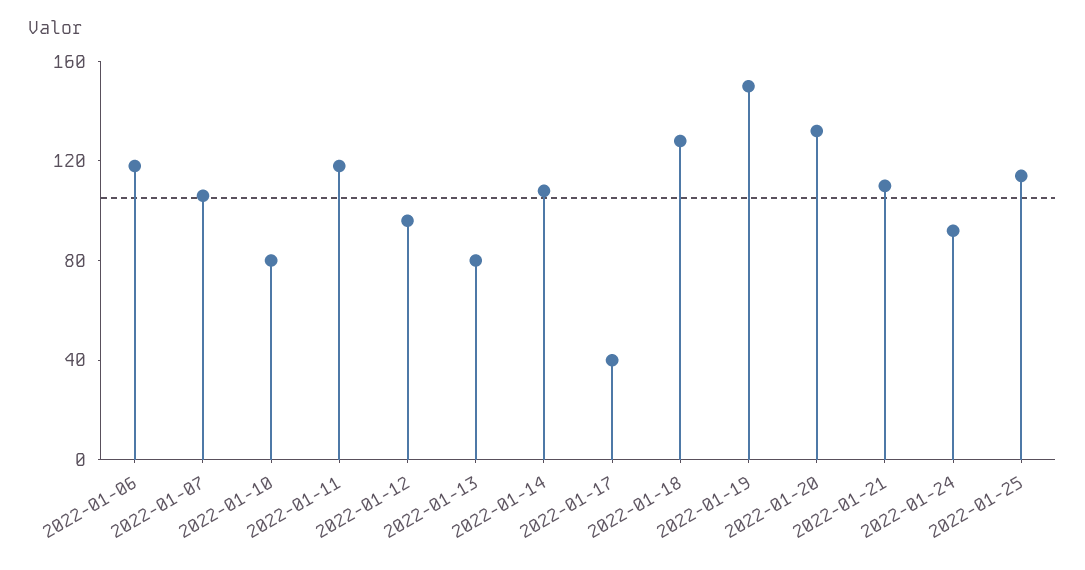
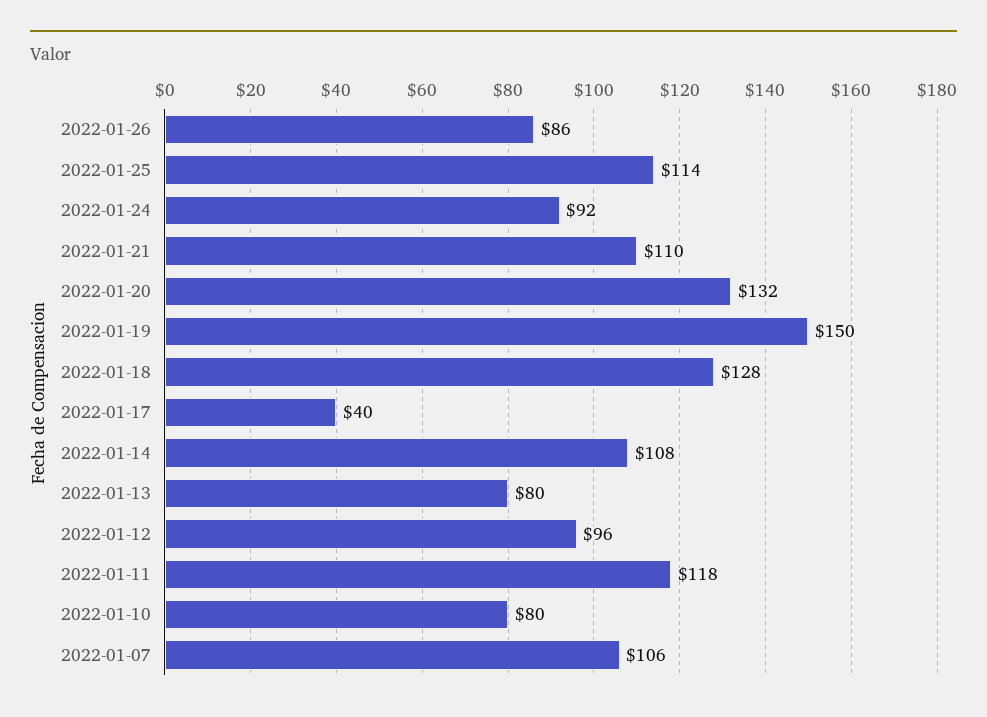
2022-01-06: 120 -> none
2022-01-26: none -> 86

